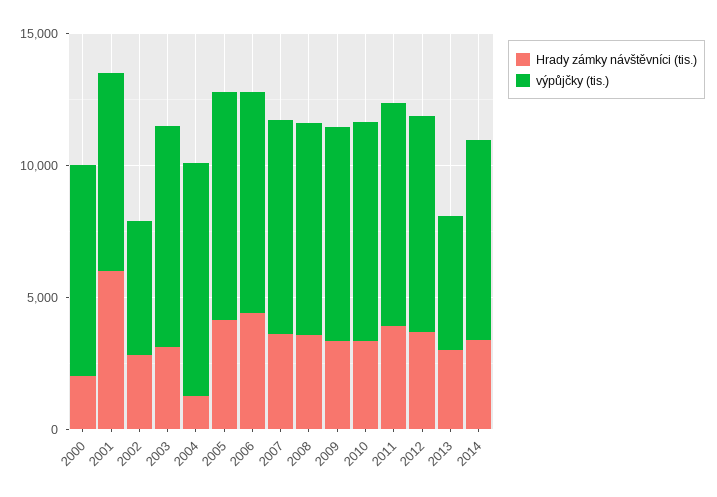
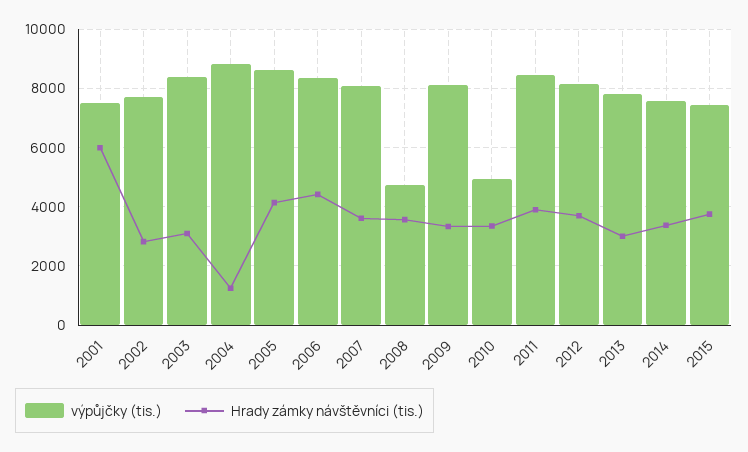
Hrady zámky návštěvníci (tis.), 2000: 2000 -> none
výpůjčky (tis.), 2000: 8000 -> none
výpůjčky (tis.), 2002: 5000 -> 7750
výpůjčky (tis.), 2008: 8000 -> 4750
výpůjčky (tis.), 2010: 8000 -> 5000
výpůjčky (tis.), 2013: 5000 -> 7750
výpůjčky (tis.), 2015: none -> 7500
Hrady zámky návštěvníci (tis.), 2015: none -> 3750

